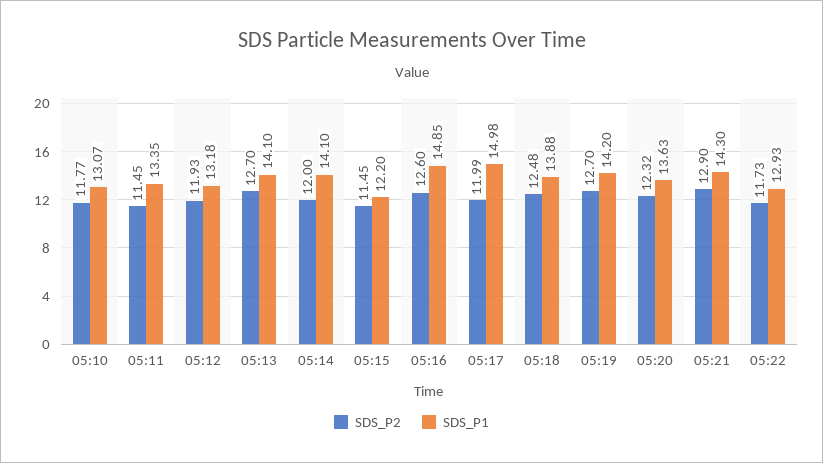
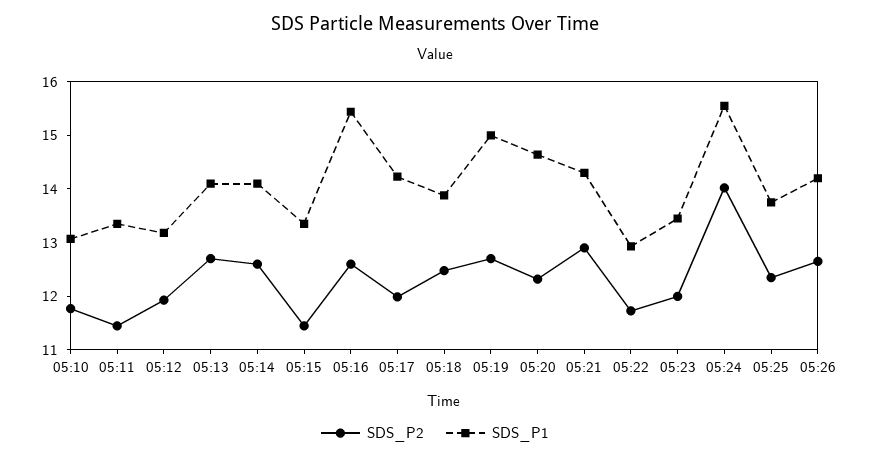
SDS_P2, 05:14: 12 -> 12.6
SDS_P1, 05:15: 12.2 -> 13.4
SDS_P1, 05:16: 14.85 -> 15.4
SDS_P1, 05:17: 14.98 -> 14.2
SDS_P1, 05:19: 14.2 -> 15
SDS_P1, 05:20: 13.63 -> 14.6
SDS_P2, 05:23: none -> 12
SDS_P1, 05:23: none -> 13.4
SDS_P2, 05:24: none -> 14
SDS_P1, 05:24: none -> 15.6
SDS_P2, 05:25: none -> 12.4
SDS_P1, 05:25: none -> 13.8
SDS_P2, 05:26: none -> 12.6
SDS_P1, 05:26: none -> 14.2

